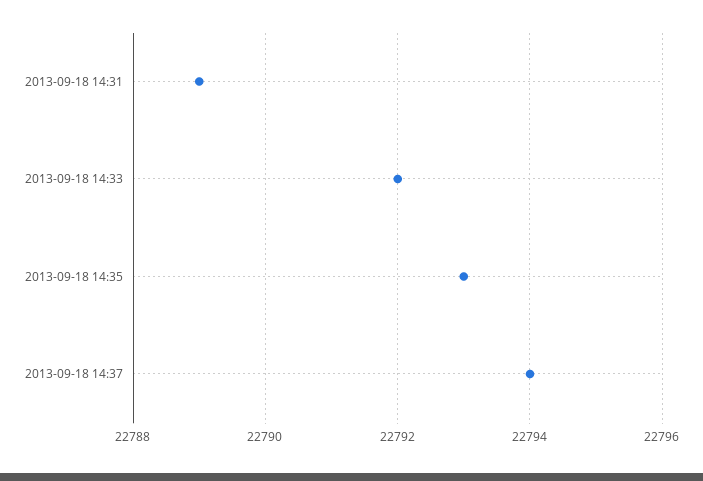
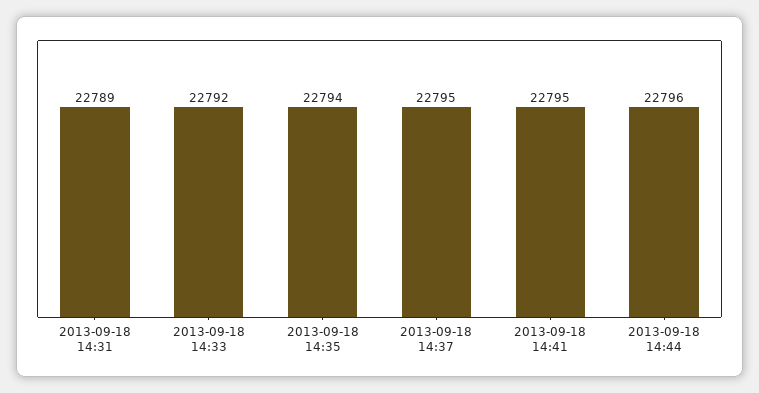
2013-09-18 14:35: 22793 -> 22794
2013-09-18 14:37: 22794 -> 22795
2013-09-18 14:41: none -> 22795
2013-09-18 14:44: none -> 22796

